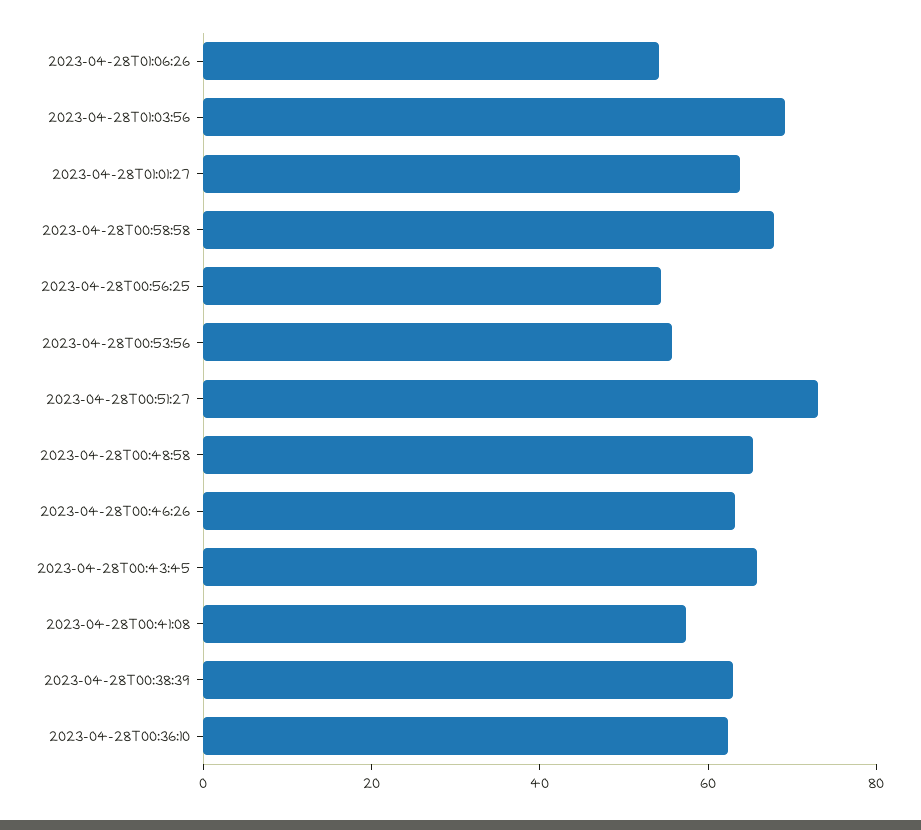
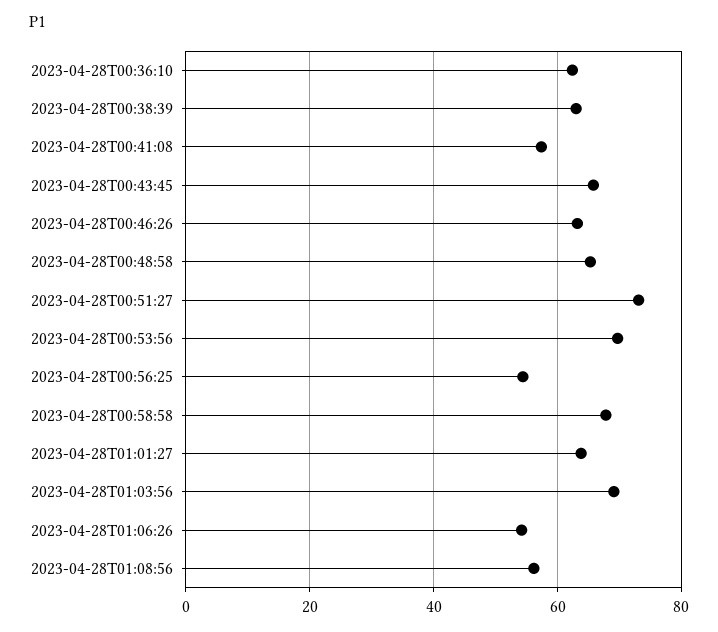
2023-04-28T00:53:56: 55 -> 70
2023-04-28T01:08:56: none -> 56

